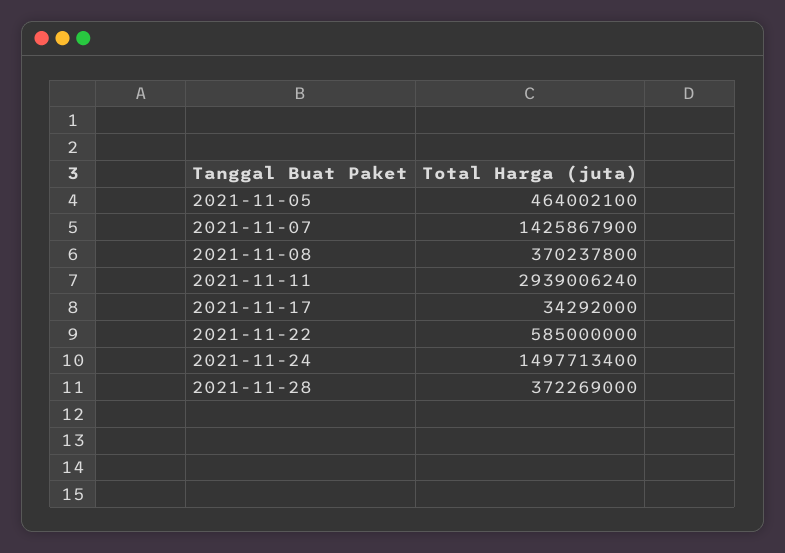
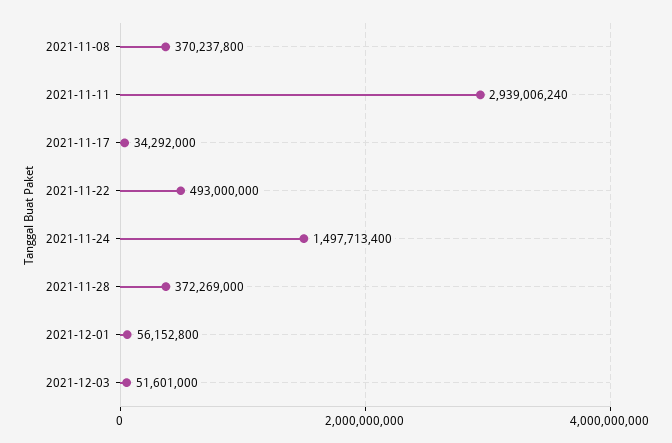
2021-11-05: 464002100 -> none
2021-11-07: 1425867900 -> none
2021-11-22: 585000000 -> 493000000
2021-12-01: none -> 56152800
2021-12-03: none -> 51601000

